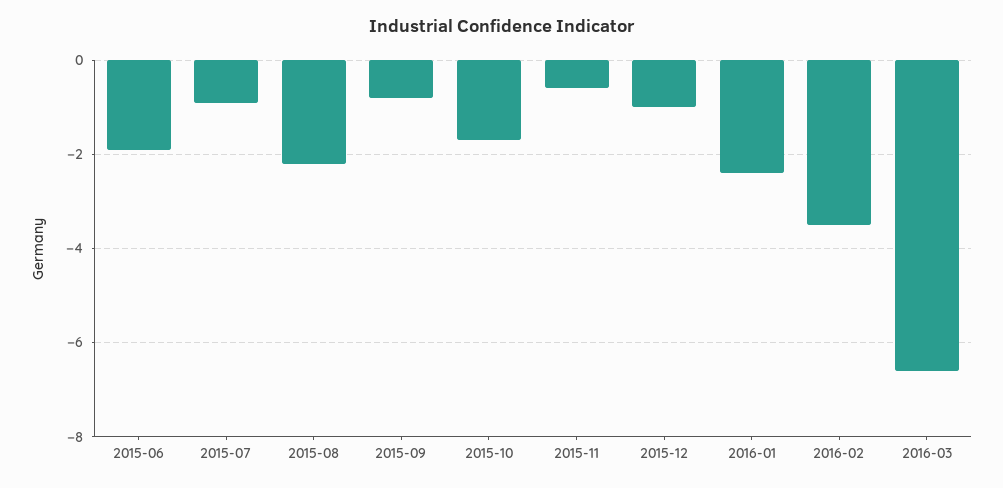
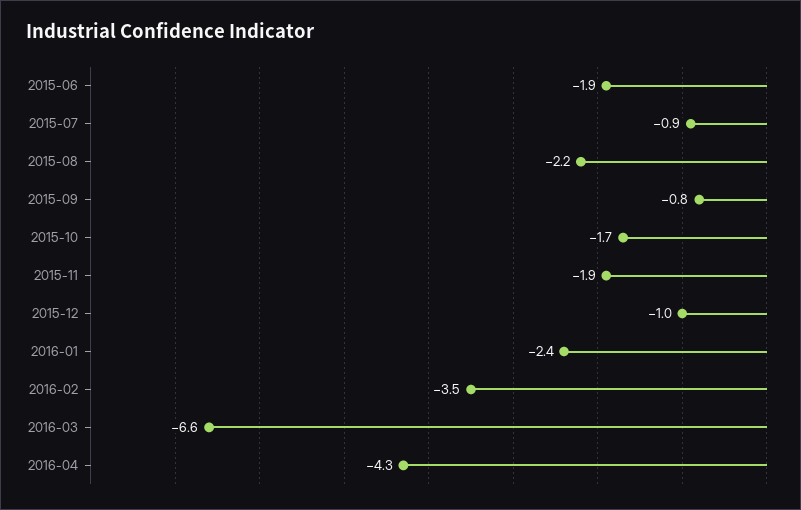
2015-11: -0.5 -> -1.9
2016-04: none -> -4.3

